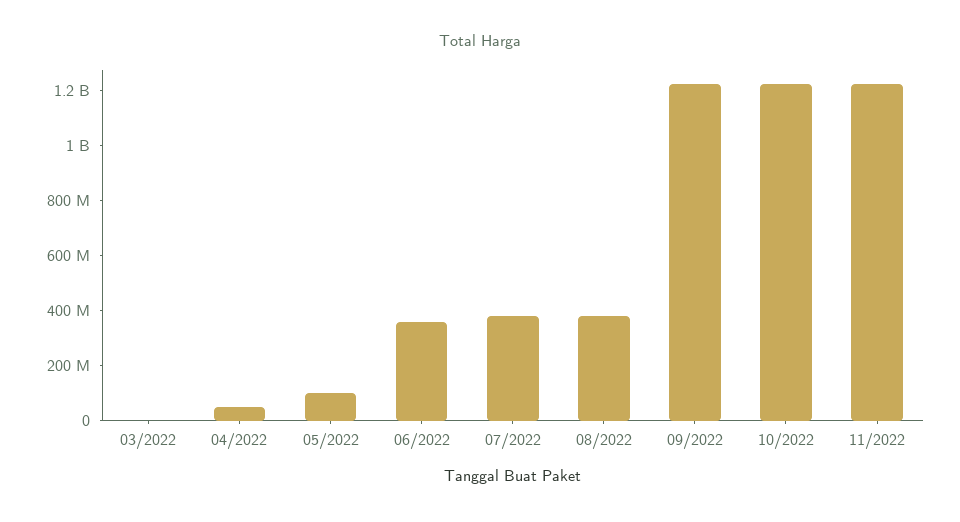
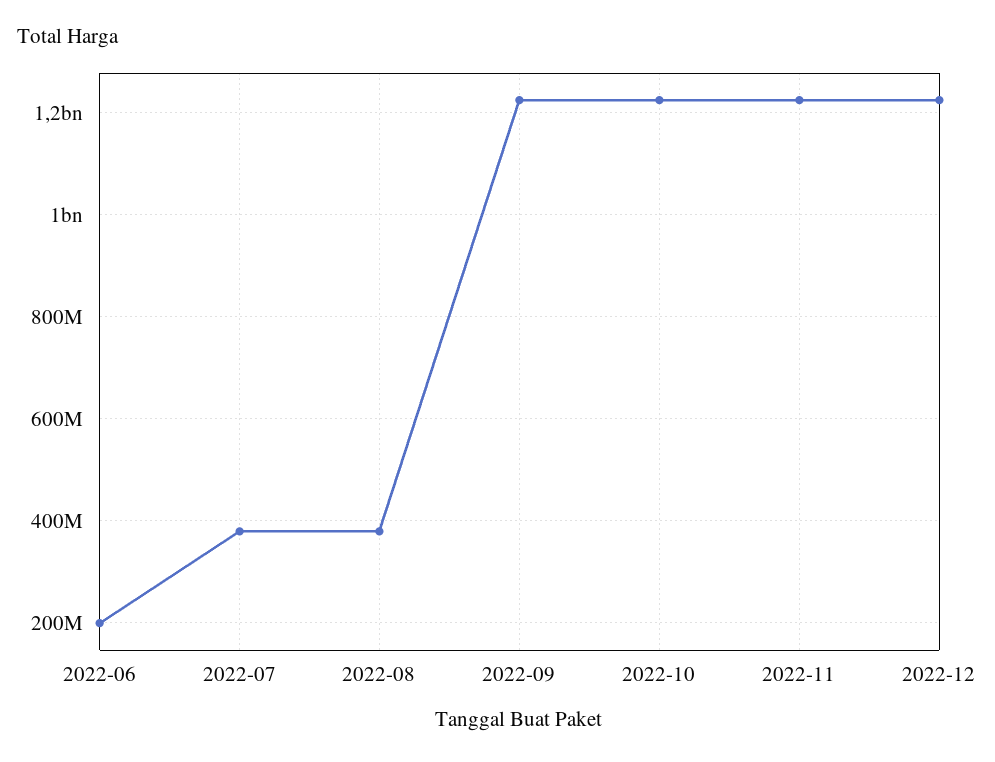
03/2022: 0 -> none
04/2022: 50000000 -> none
05/2022: 100000000 -> none
06/2022: 350000000 -> 200000000
2022-12: none -> 1220000000

